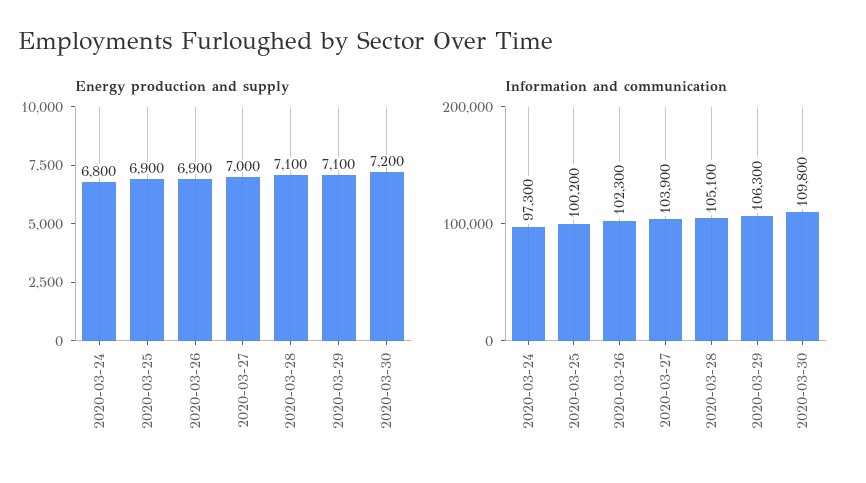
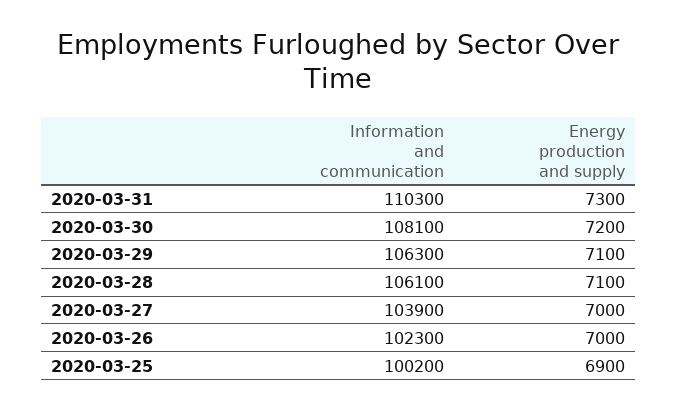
Energy production and supply, 2020-03-24: 6800 -> none
Energy production and supply, 2020-03-26: 6900 -> 7000
Information and communication, 2020-03-24: 97300 -> none
Information and communication, 2020-03-28: 105100 -> 106100
Information and communication, 2020-03-30: 109800 -> 108100
Information and communication, 2020-03-31: none -> 110300
Energy production and supply, 2020-03-31: none -> 7300

